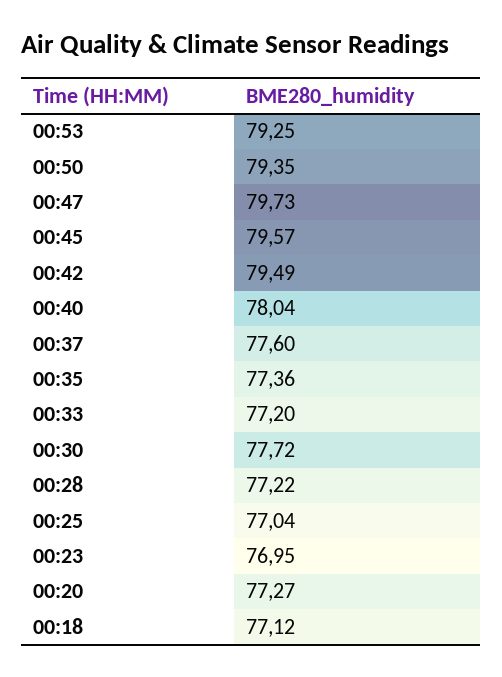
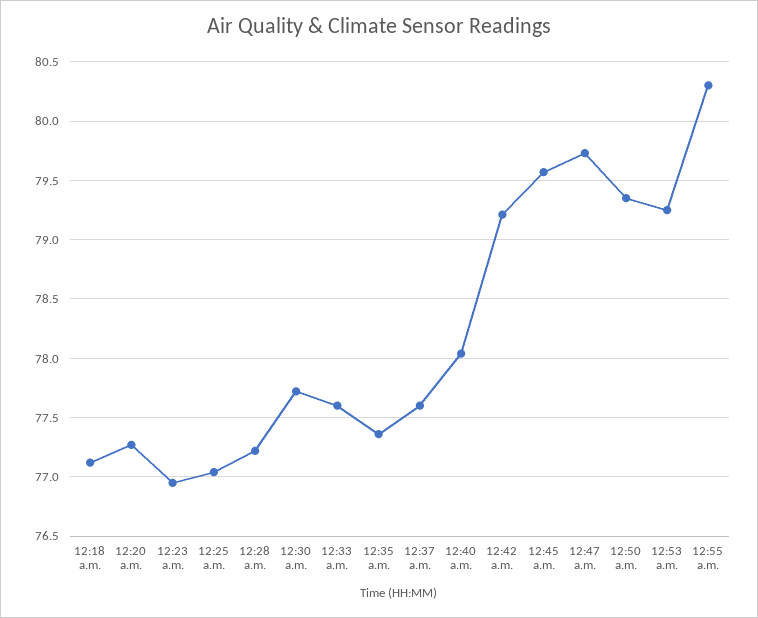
00:42: 79.49 -> 79.2
00:33: 77.2 -> 77.6
12:55 a.m.: none -> 80.3

